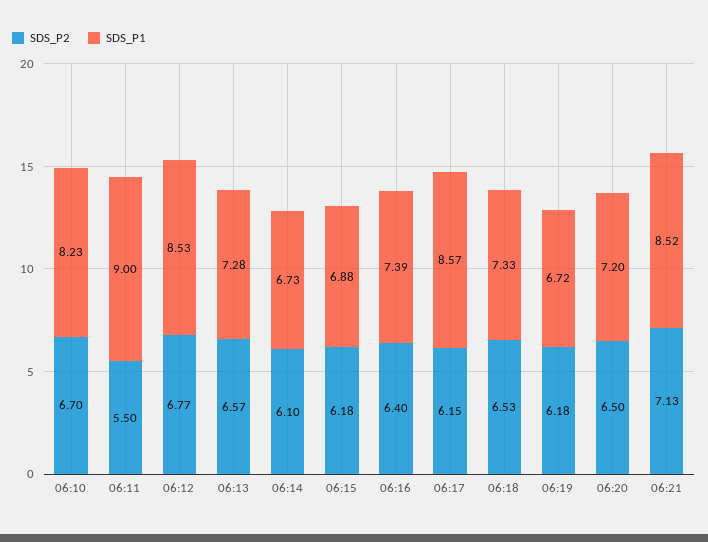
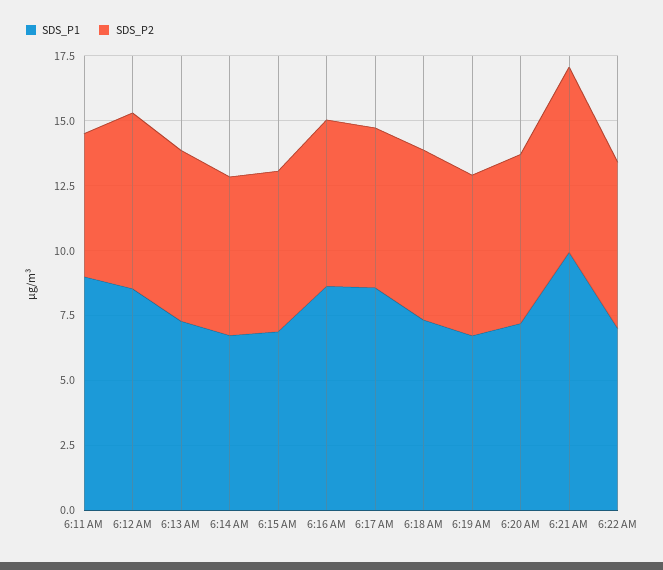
SDS_P2, 06:10: 6.7 -> none
SDS_P1, 06:10: 8.23 -> none
SDS_P1, 06:16: 7.39 -> 8.5
SDS_P1, 06:21: 8.52 -> 10
SDS_P1, 6:22 AM: none -> 7
SDS_P2, 6:22 AM: none -> 6.5

